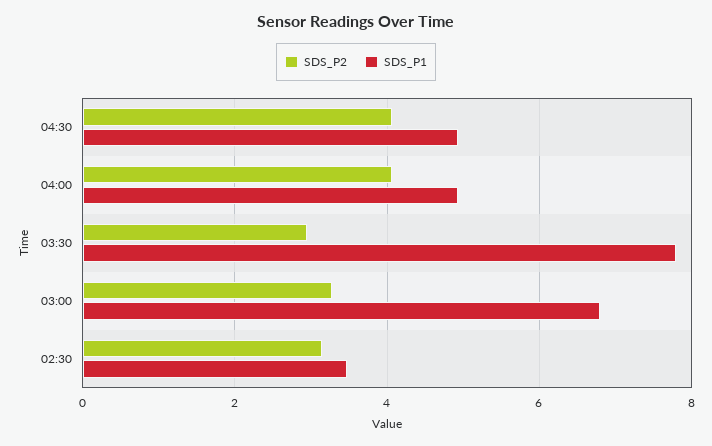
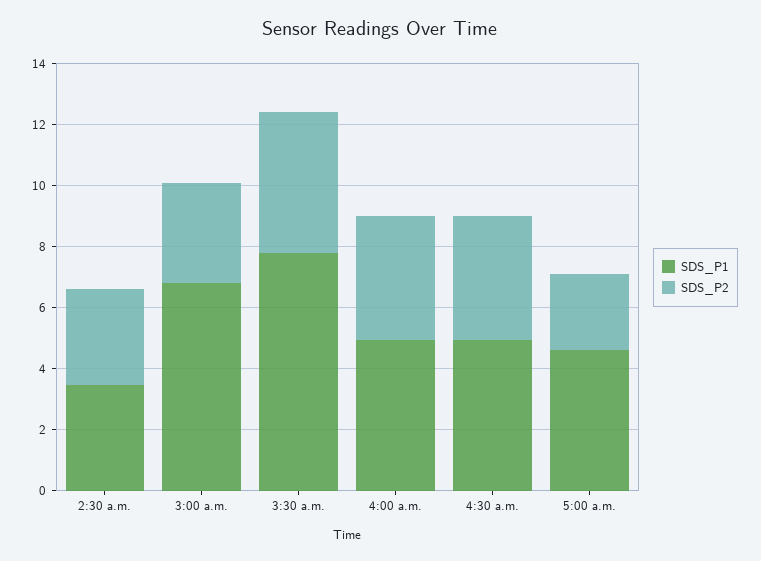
SDS_P2, 03:30: 3 -> 4.5
SDS_P1, 5:00 a.m.: none -> 4.5
SDS_P2, 5:00 a.m.: none -> 2.5

